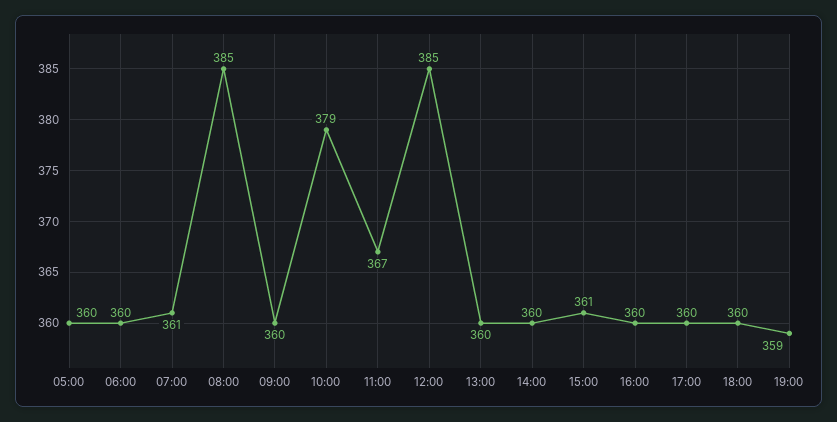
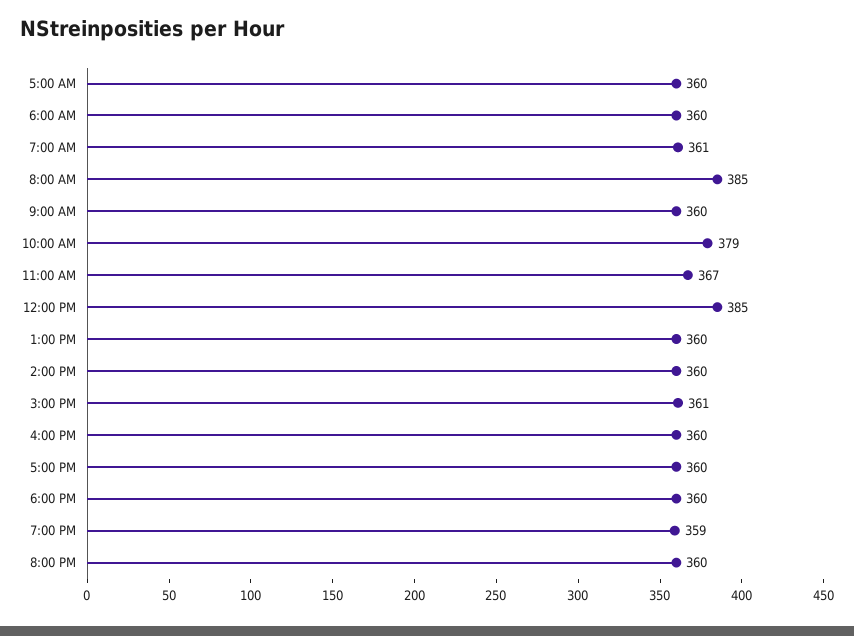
8:00 PM: none -> 360

